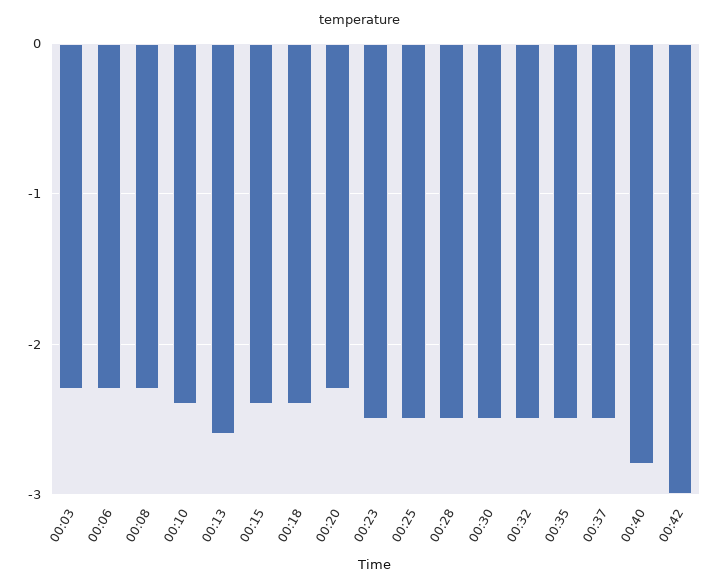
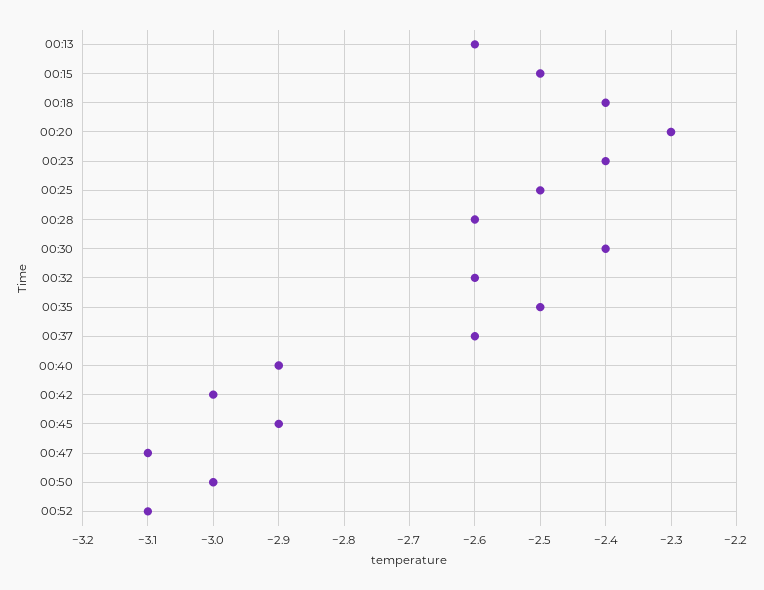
00:03: -2.3 -> none
00:06: -2.3 -> none
00:08: -2.3 -> none
00:10: -2.4 -> none
00:15: -2.4 -> -2.5
00:23: -2.5 -> -2.4
00:28: -2.5 -> -2.6
00:30: -2.5 -> -2.4
00:32: -2.5 -> -2.6
00:37: -2.5 -> -2.6
00:40: -2.8 -> -2.9
00:45: none -> -2.9
00:47: none -> -3.1
00:50: none -> -3
00:52: none -> -3.1

